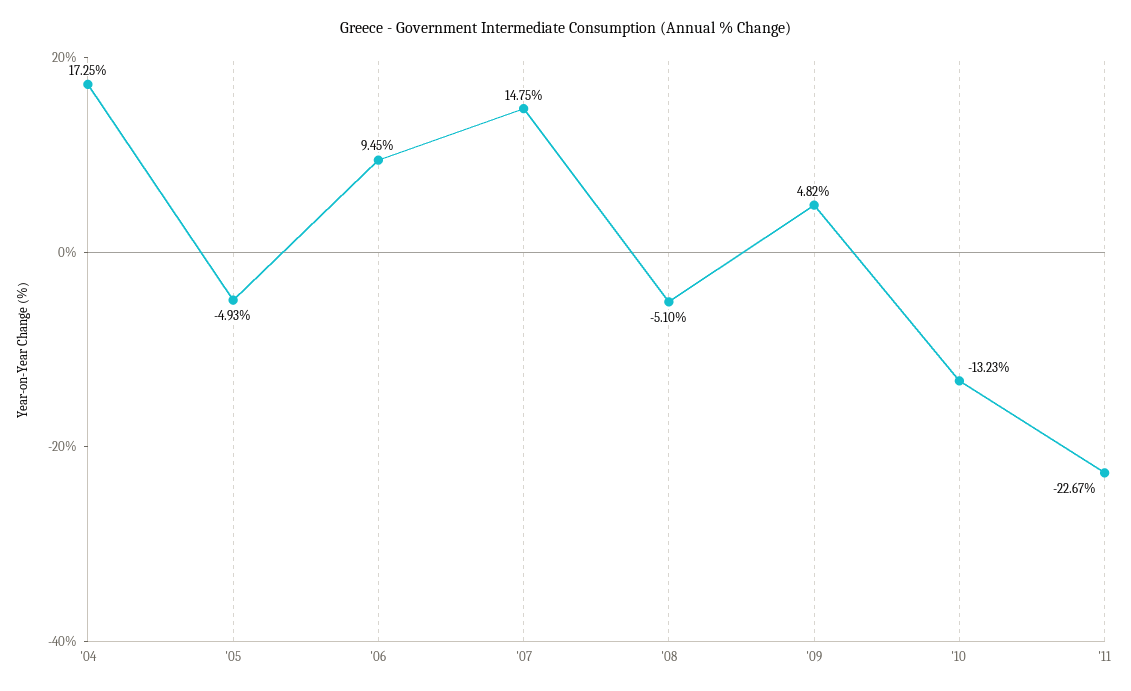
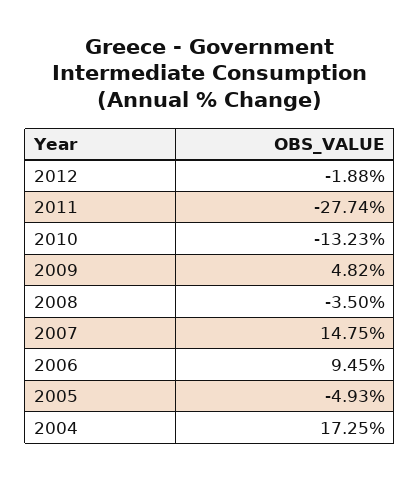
'08: -5.1 -> -3.5
'11: -22.67 -> -27.74
2012: none -> -1.88

